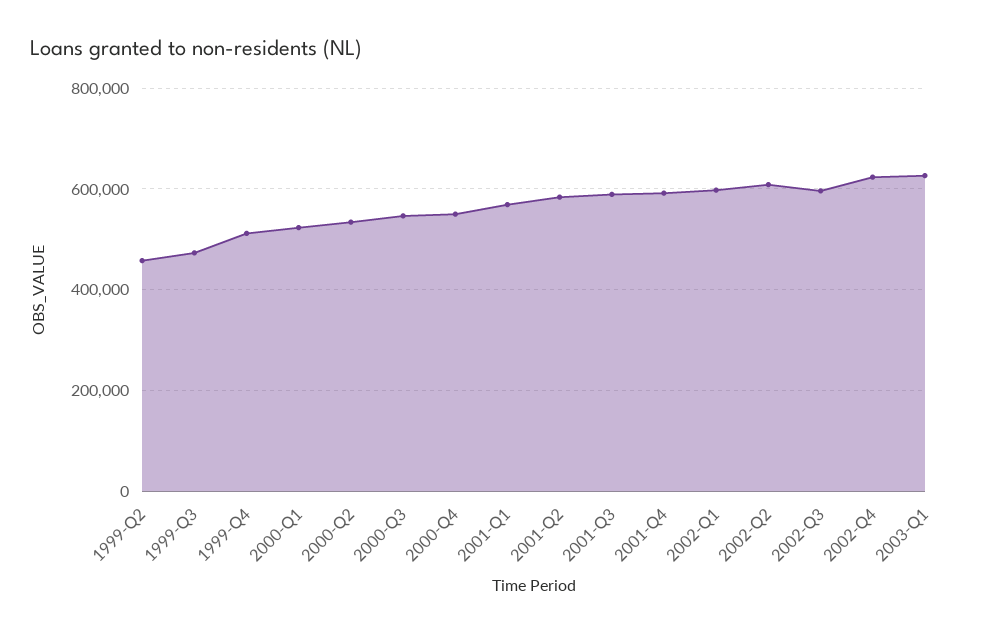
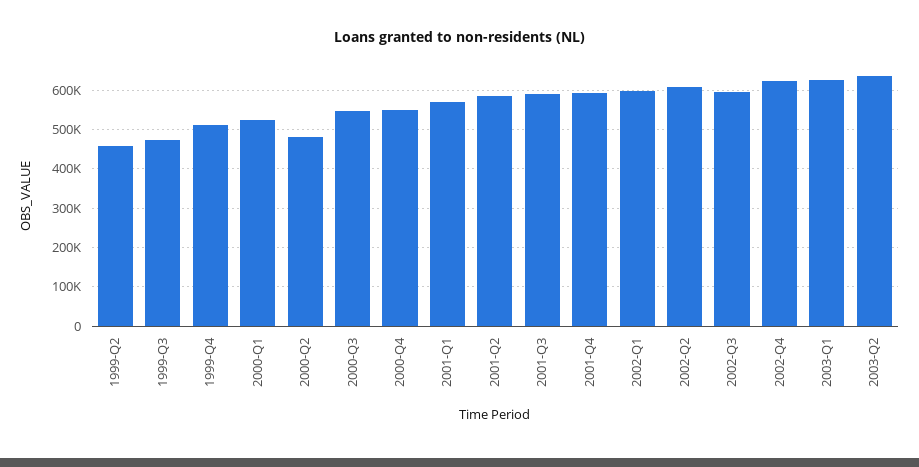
2000-Q2: 540000 -> 480000
2003-Q2: none -> 640000

